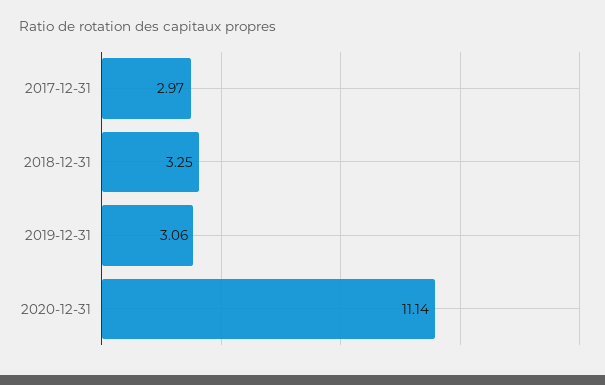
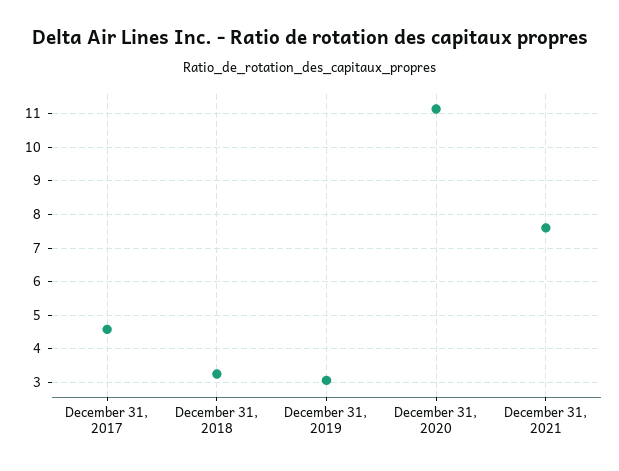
2017-12-31: 2.97 -> 4.6
December 31, 2021: none -> 7.6

